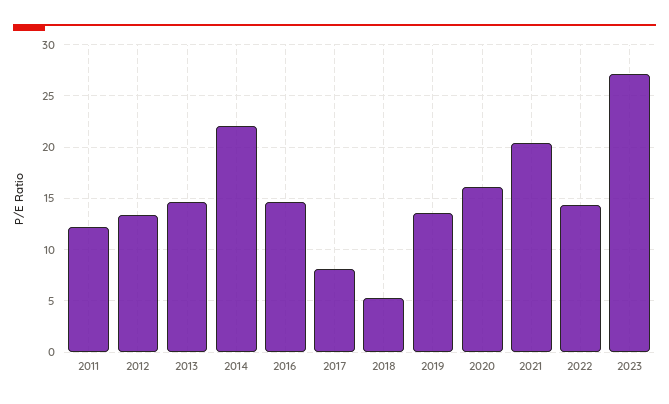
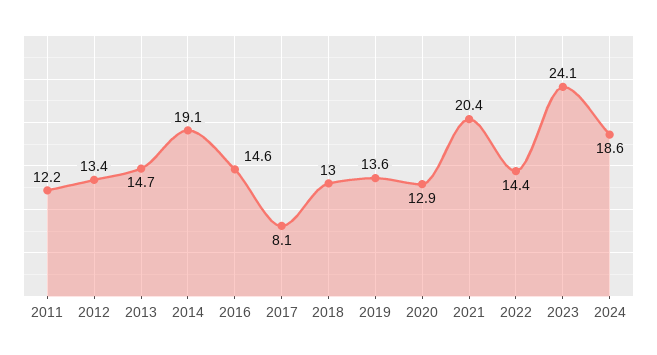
2014: 22 -> 19.1
2018: 5 -> 13
2020: 16 -> 12.9
2023: 27 -> 24.1
2024: none -> 18.6

